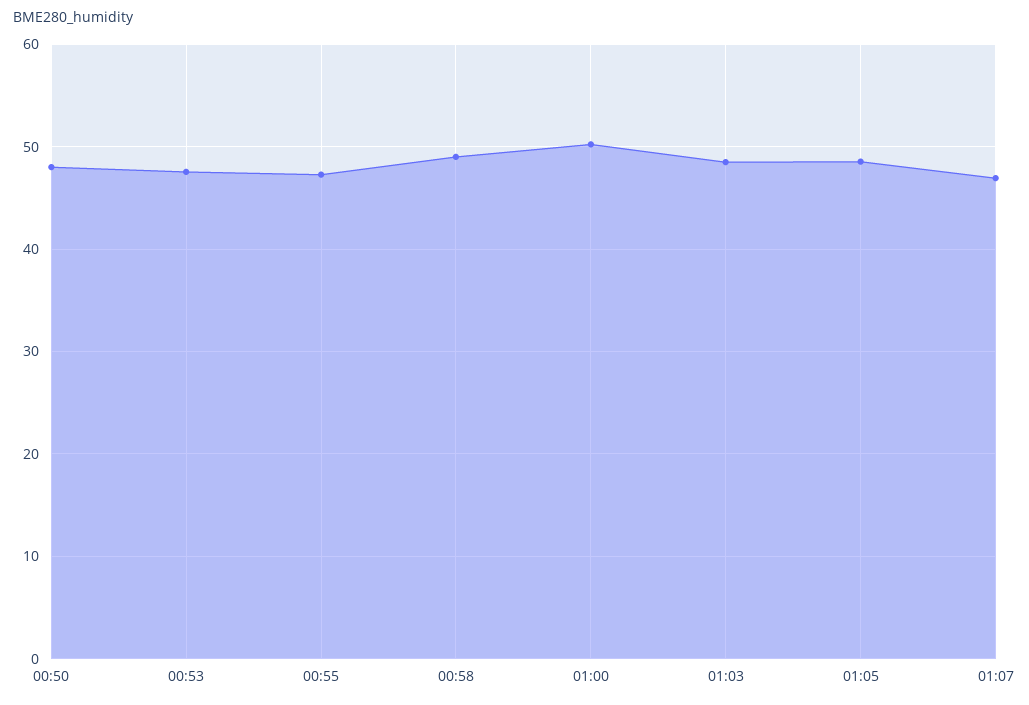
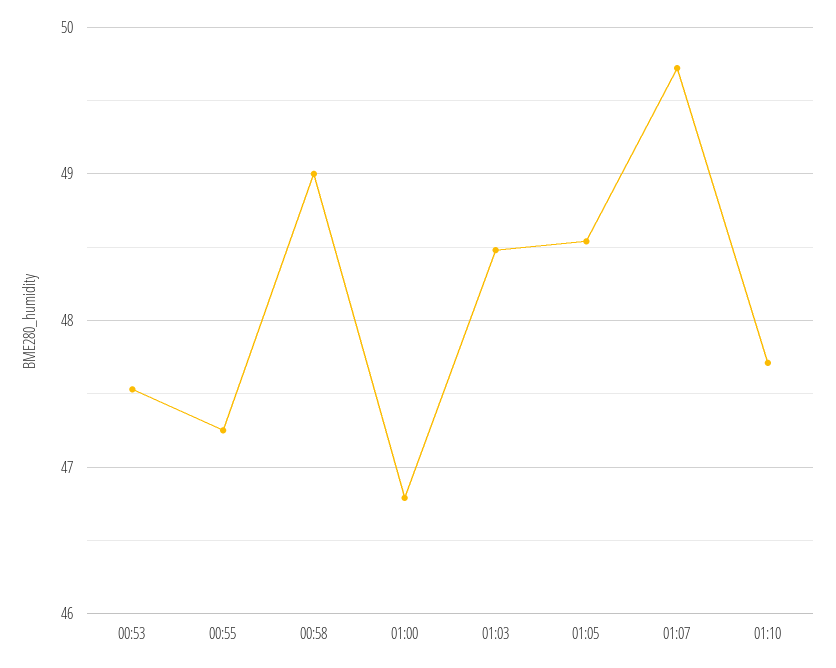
00:50: 48 -> none
01:00: 50 -> 46.8
01:07: 47 -> 49.7
01:10: none -> 47.7

